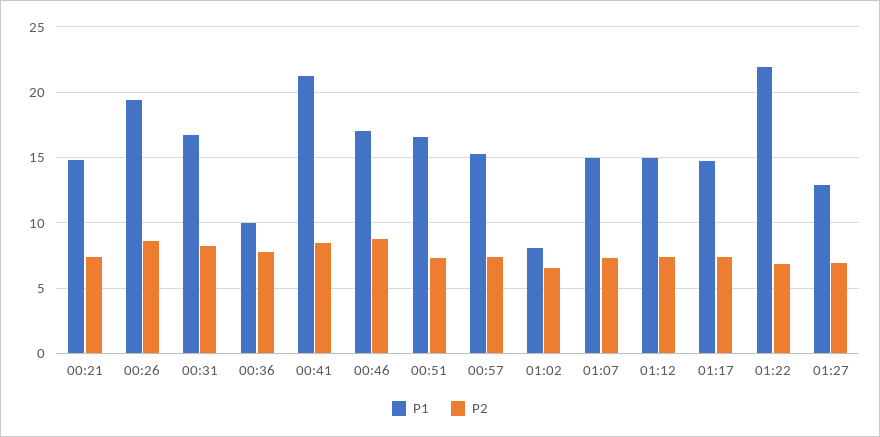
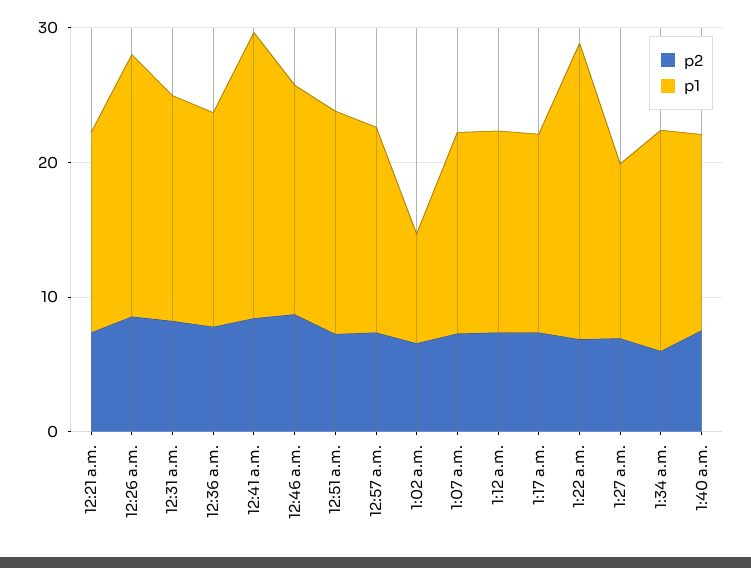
P1, 00:36: 10 -> 16
P2, 1:34 a.m.: none -> 6
P1, 1:34 a.m.: none -> 16
P2, 1:40 a.m.: none -> 8
P1, 1:40 a.m.: none -> 14

